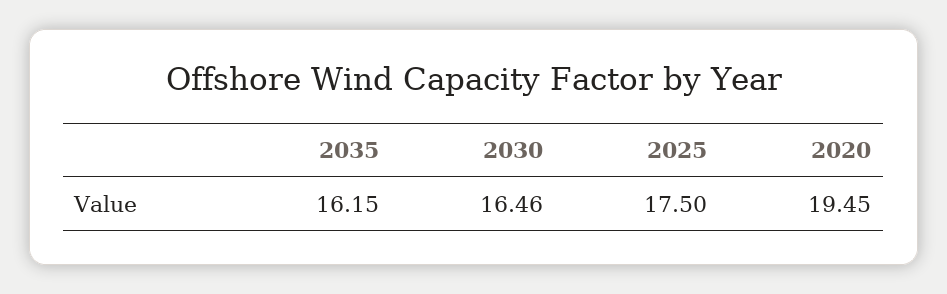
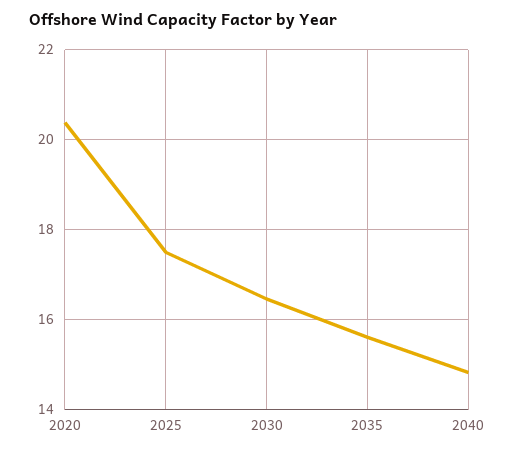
2035: 16.15 -> 15.6
2020: 19.45 -> 20.4
2040: none -> 14.8

